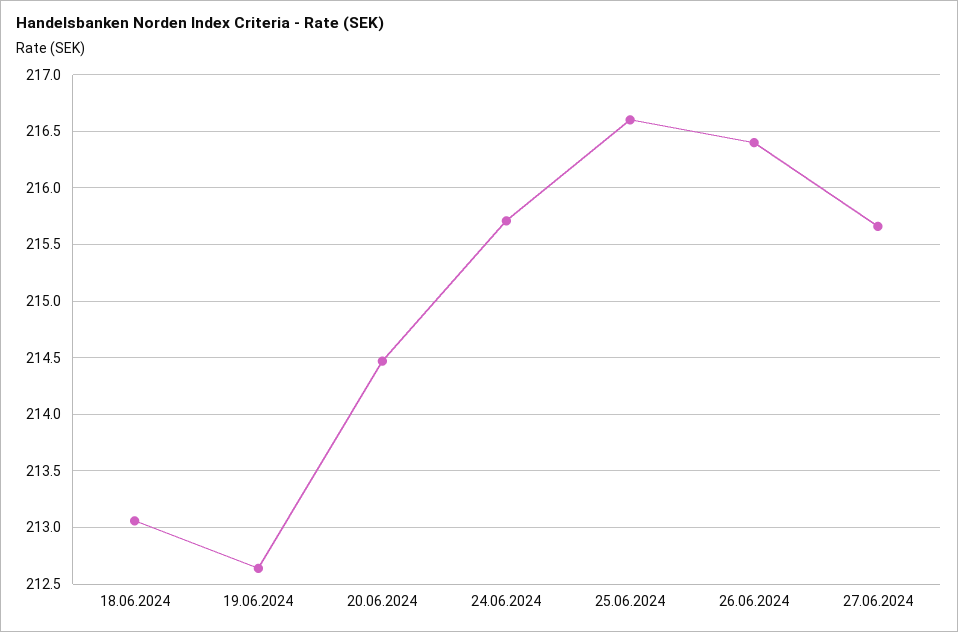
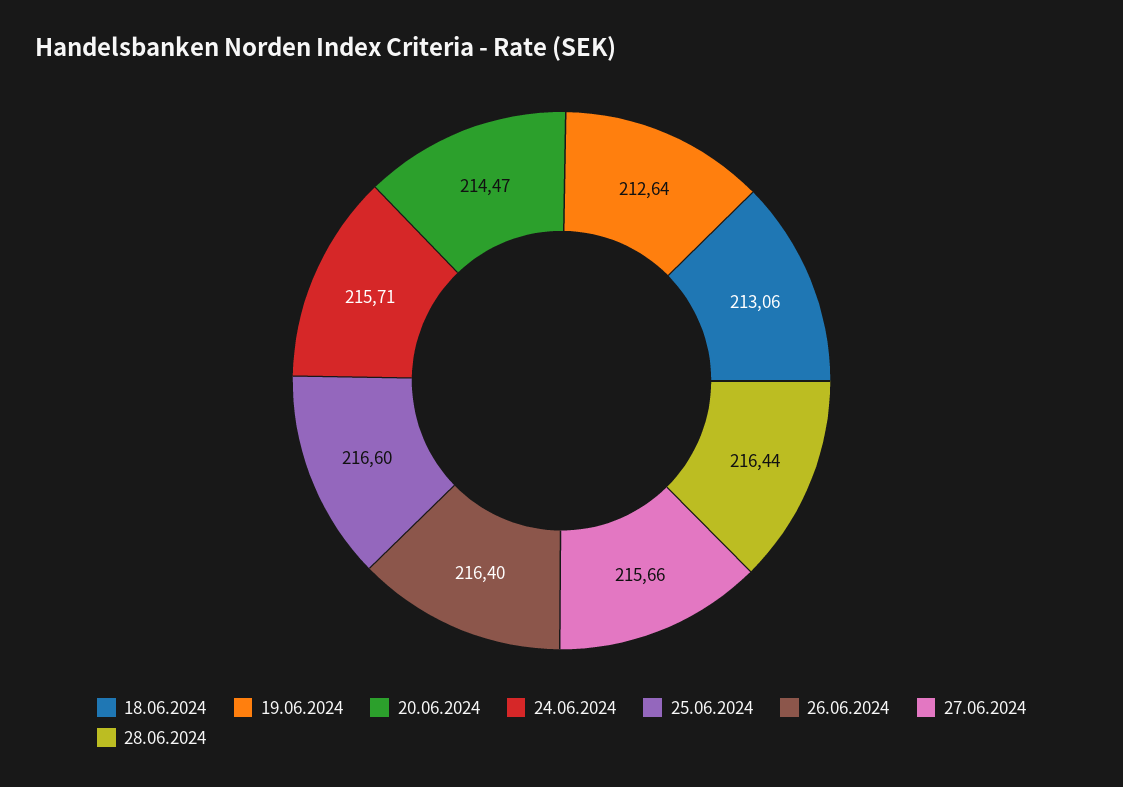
28.06.2024: none -> 216.44

